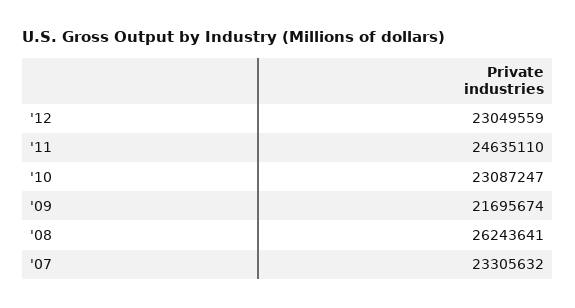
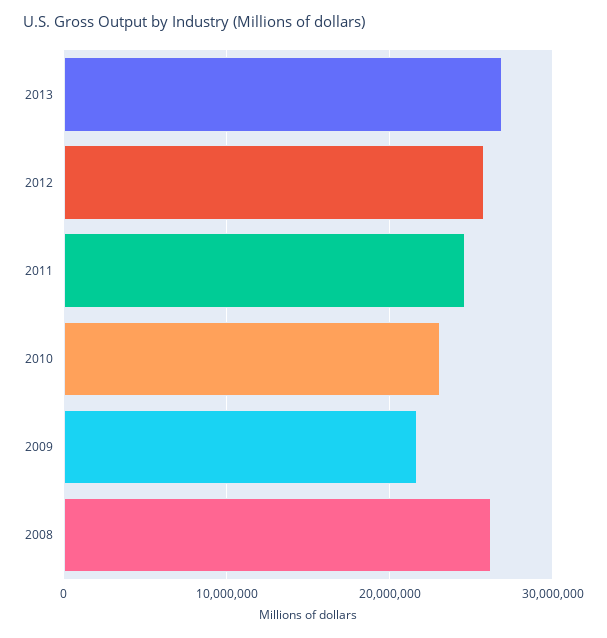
'12: 23049559 -> 26000000
'07: 23305632 -> none
2013: none -> 27000000

